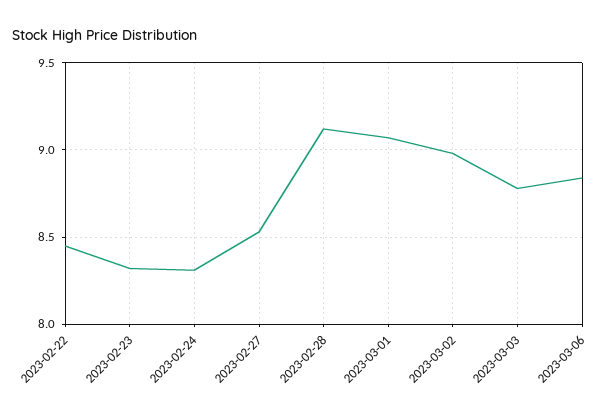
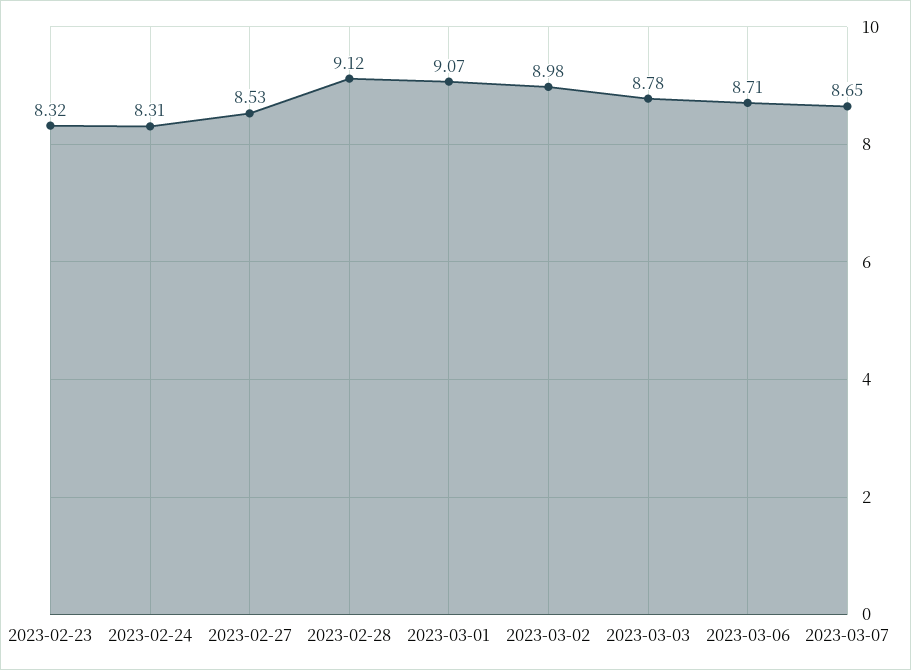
2023-02-22: 8.45 -> none
2023-03-06: 8.85 -> 8.71
2023-03-07: none -> 8.65

